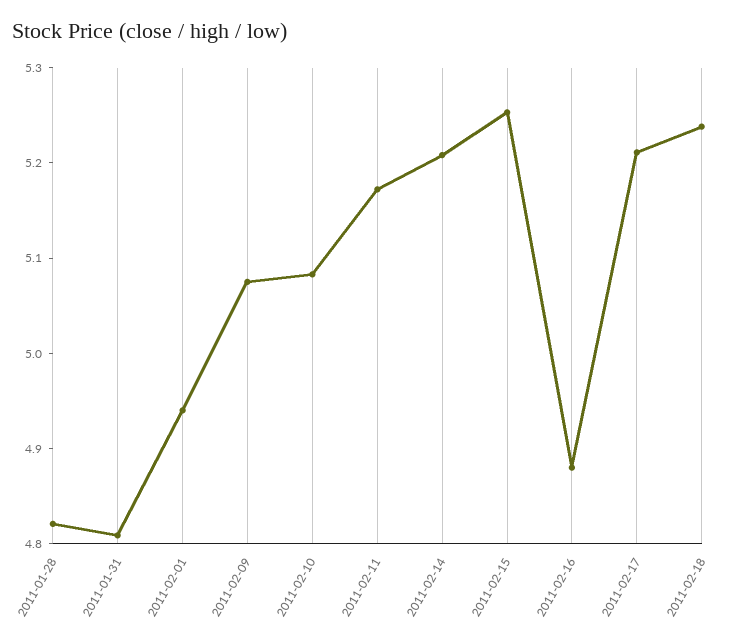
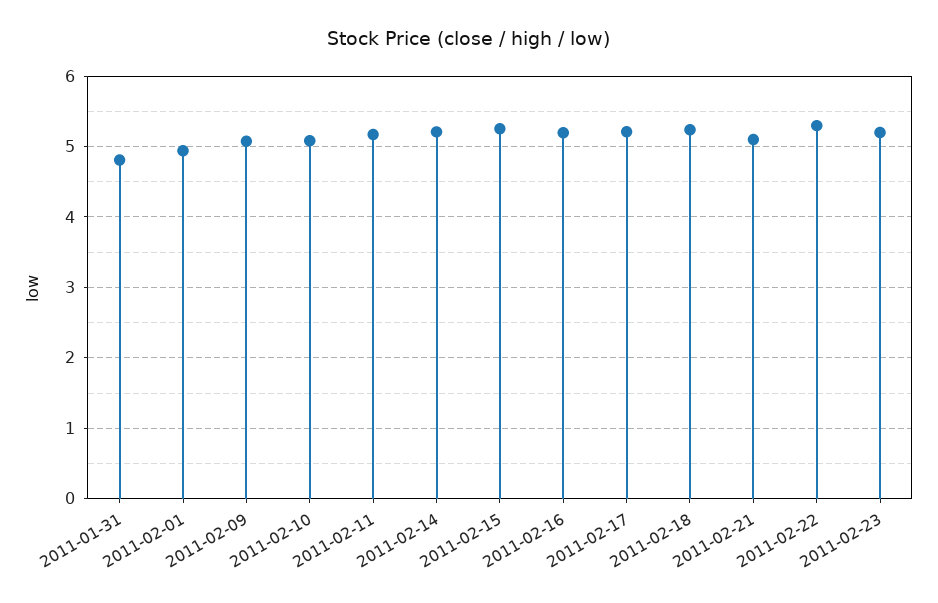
2011-01-28: 4.82 -> none
2011-02-16: 4.88 -> 5.2
2011-02-21: none -> 5.1
2011-02-22: none -> 5.3
2011-02-23: none -> 5.2

